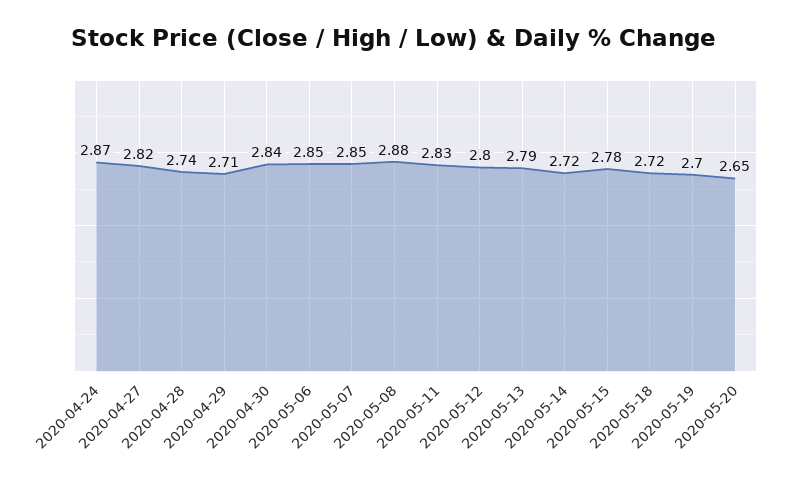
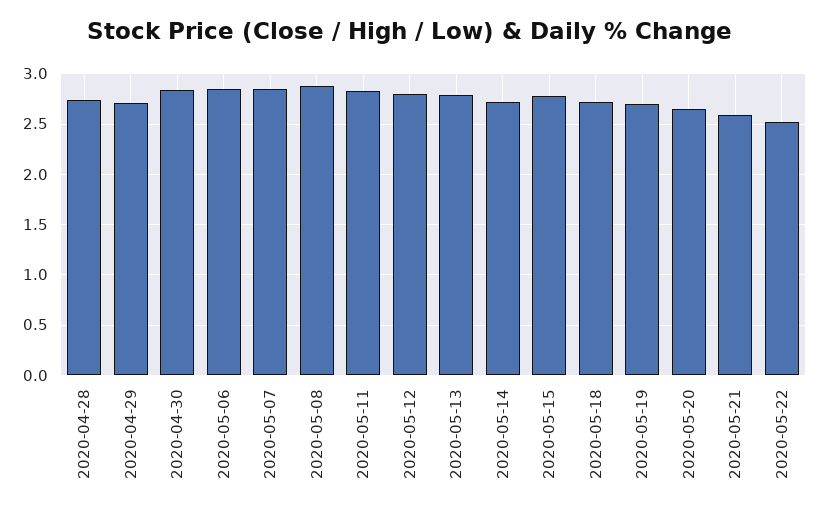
2020-04-24: 2.87 -> none
2020-04-27: 2.82 -> none
2020-05-21: none -> 2.6
2020-05-22: none -> 2.5

